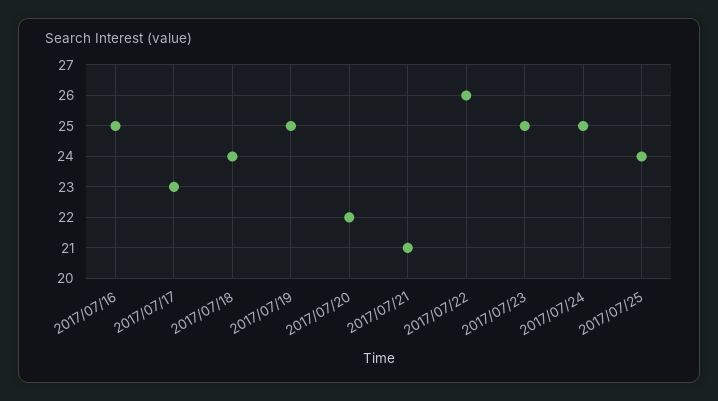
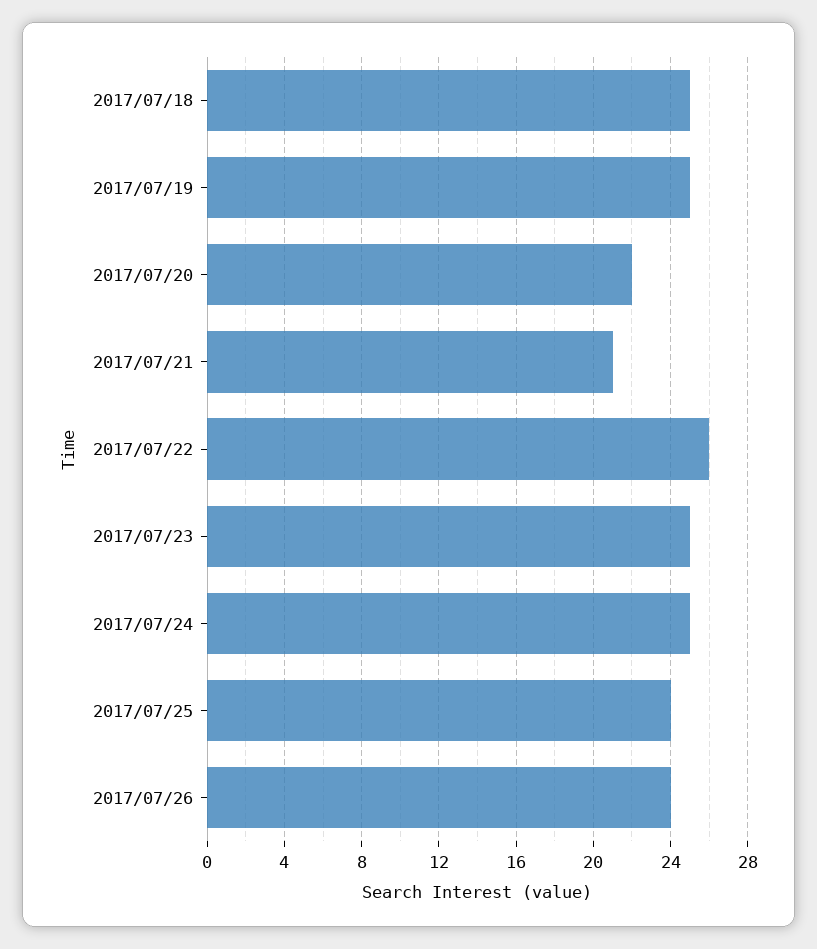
2017/07/16: 25 -> none
2017/07/17: 23 -> none
2017/07/18: 24 -> 25
2017/07/26: none -> 24

